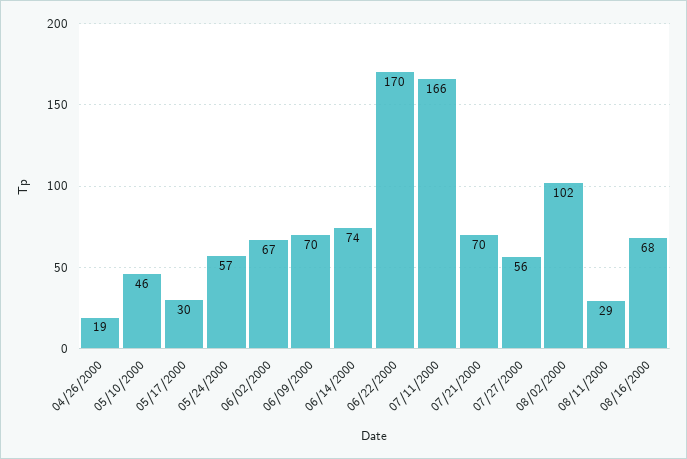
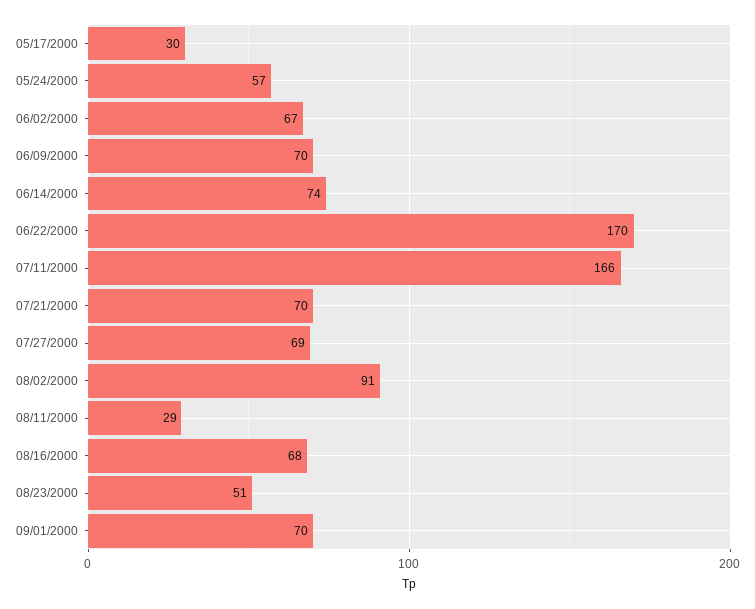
04/26/2000: 19 -> none
05/10/2000: 46 -> none
07/27/2000: 56 -> 69
08/02/2000: 102 -> 91
08/23/2000: none -> 51
09/01/2000: none -> 70

